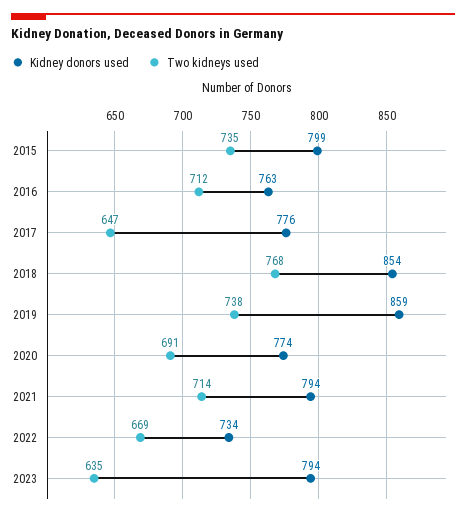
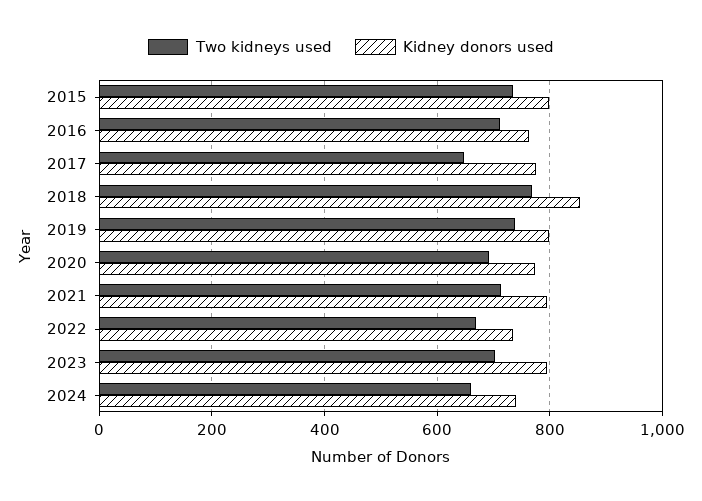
Kidney donors used, 2019: 859 -> 800
Two kidneys used, 2023: 635 -> 700
Two kidneys used, 2024: none -> 660
Kidney donors used, 2024: none -> 740

